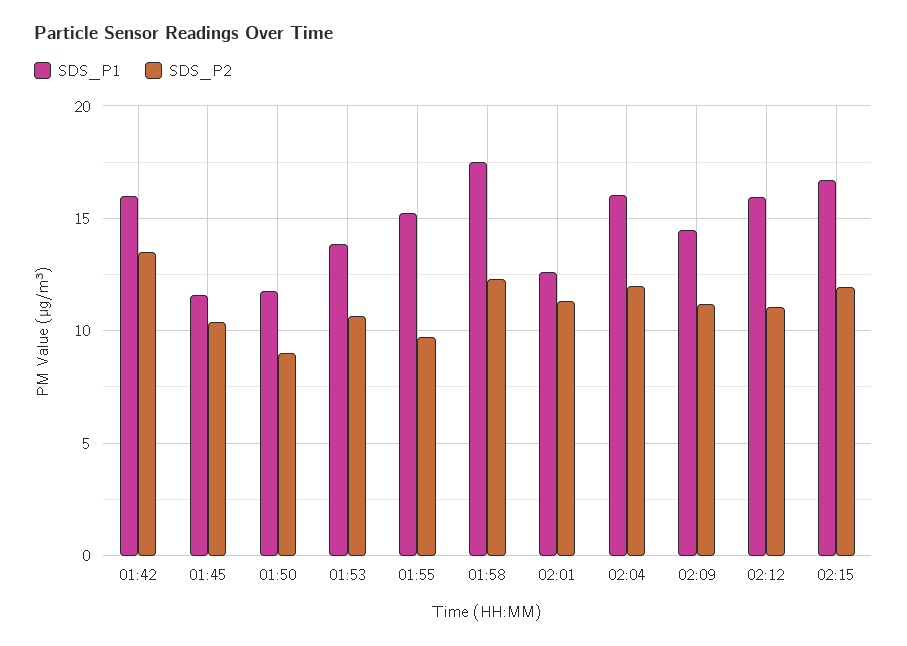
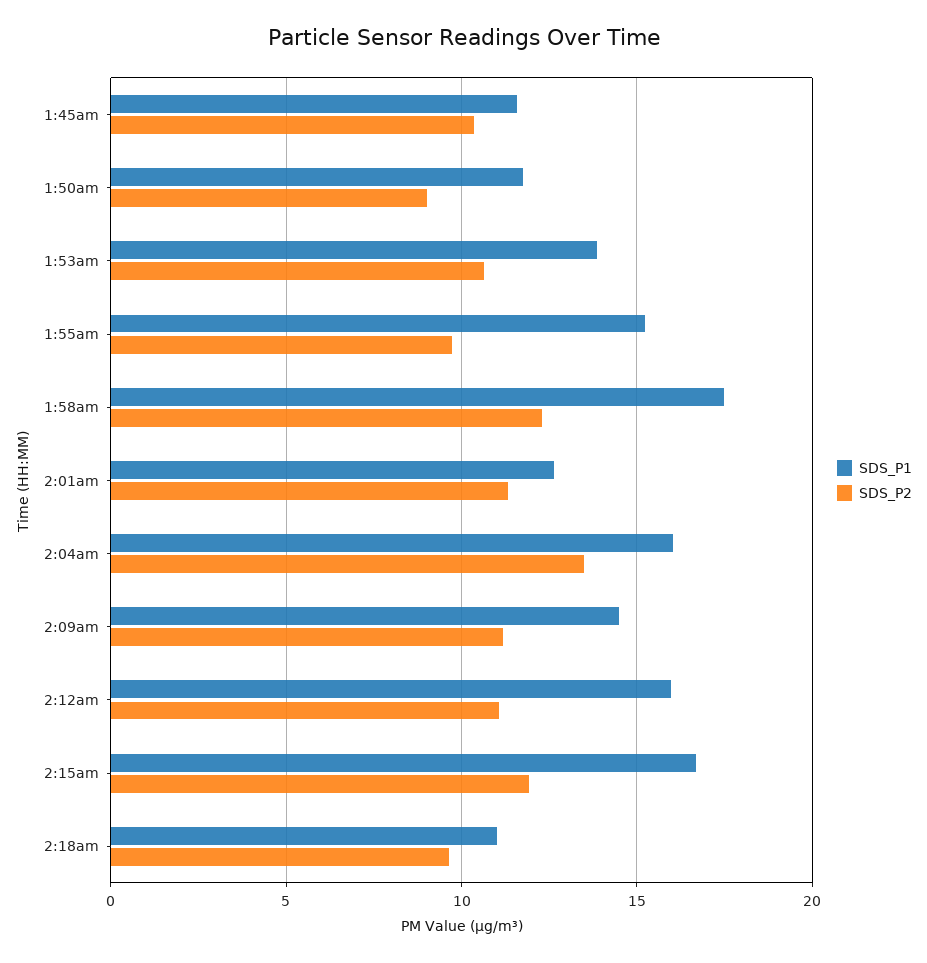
SDS_P1, 01:42: 16 -> none
SDS_P2, 01:42: 13.5 -> none
SDS_P2, 02:04: 12 -> 13.5
SDS_P1, 2:18am: none -> 11
SDS_P2, 2:18am: none -> 9.5

